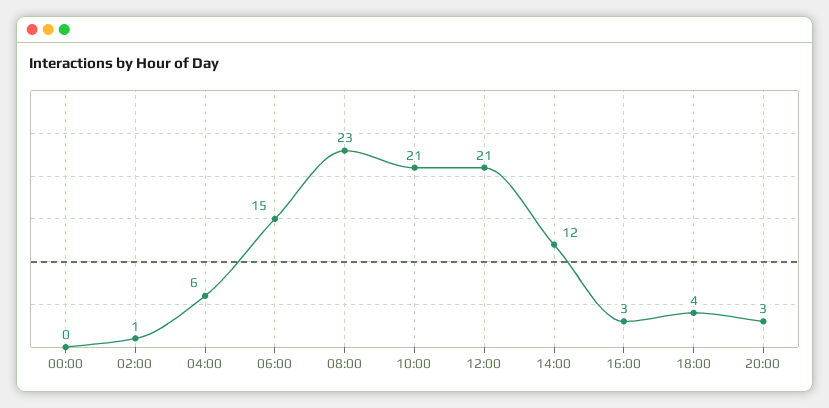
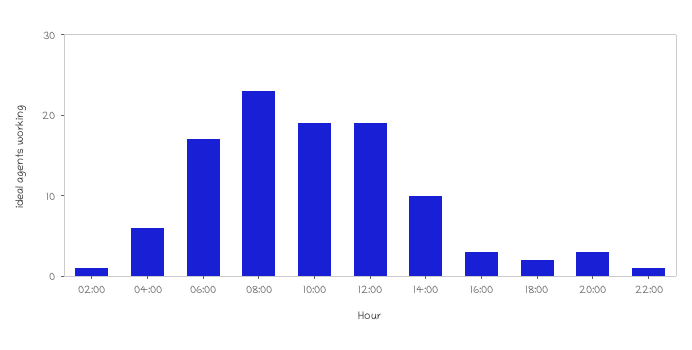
00:00: 0 -> none
06:00: 15 -> 17
10:00: 21 -> 19
12:00: 21 -> 19
14:00: 12 -> 10
18:00: 4 -> 2
22:00: none -> 1

